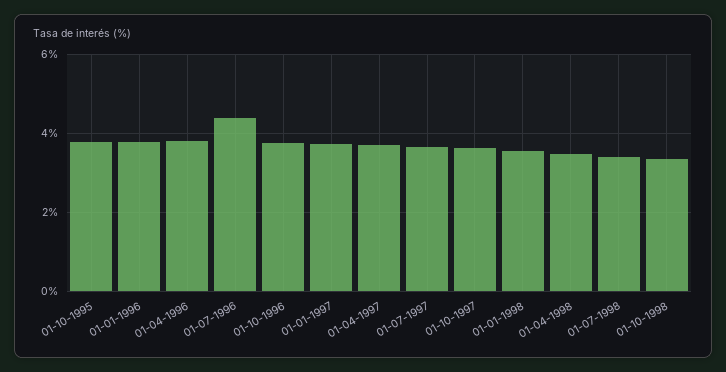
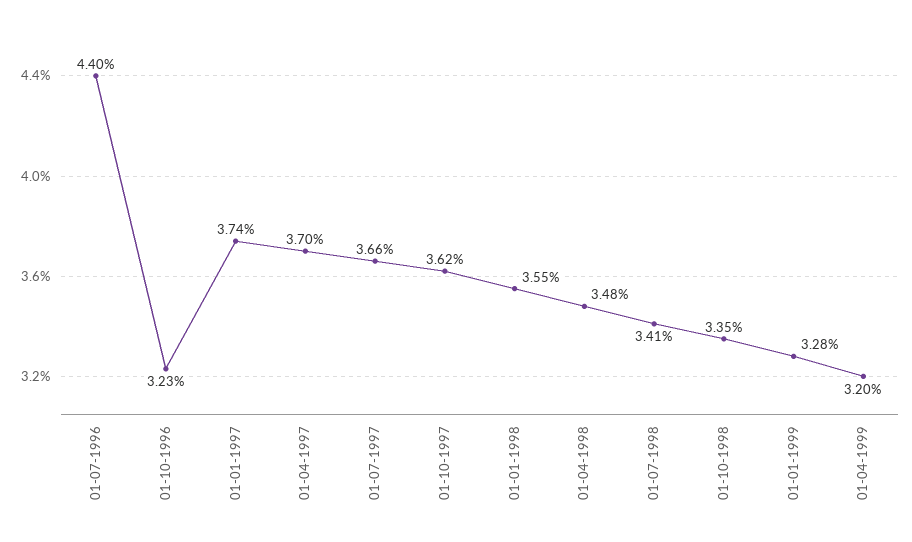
01-10-1995: 3.8 -> none
01-01-1996: 3.8 -> none
01-04-1996: 3.8 -> none
01-10-1996: 3.8 -> 3.23
01-01-1999: none -> 3.28
01-04-1999: none -> 3.2

